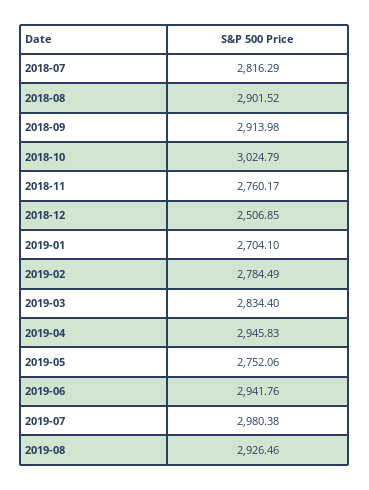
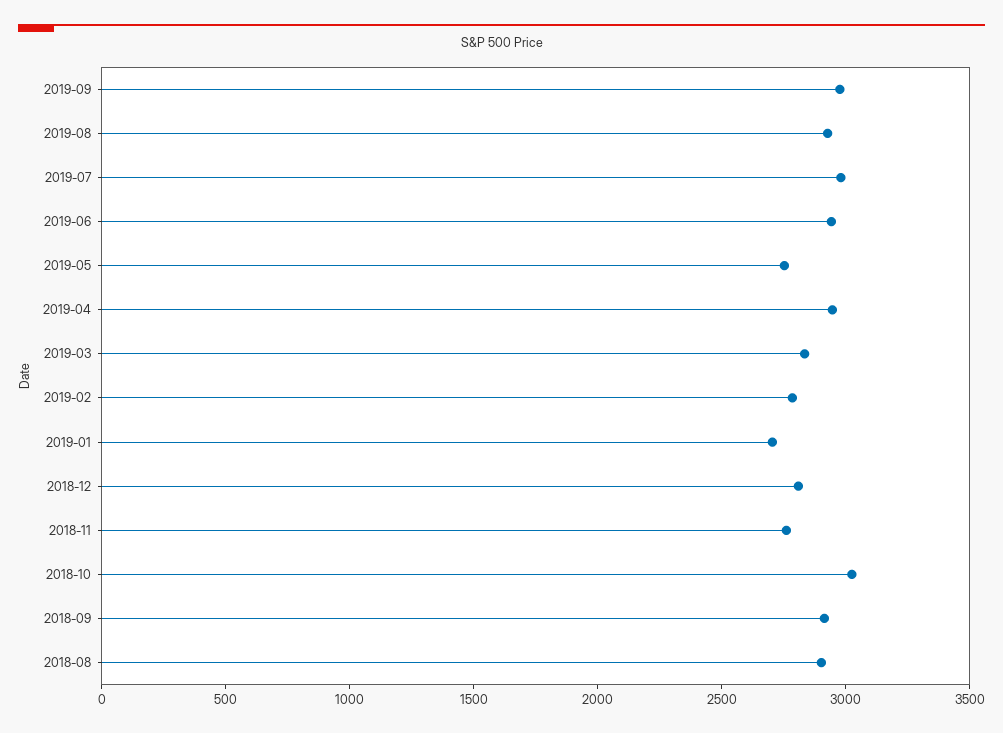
2018-07: 2816.29 -> none
2018-12: 2506.85 -> 2800
2019-09: none -> 3000

